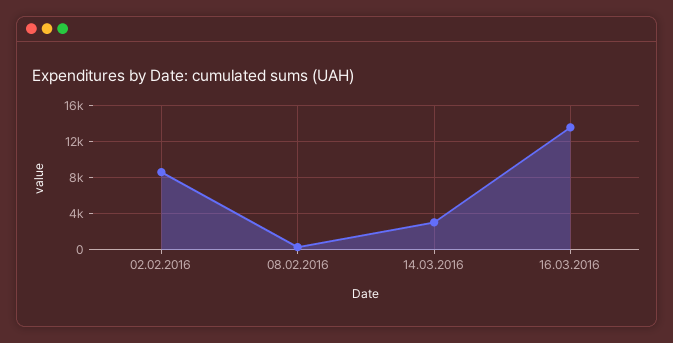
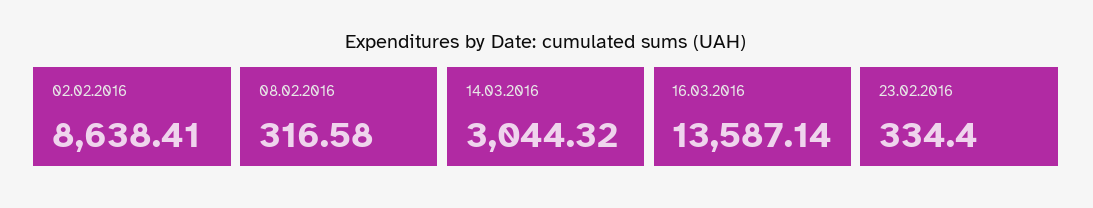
23.02.2016: none -> 334.4

